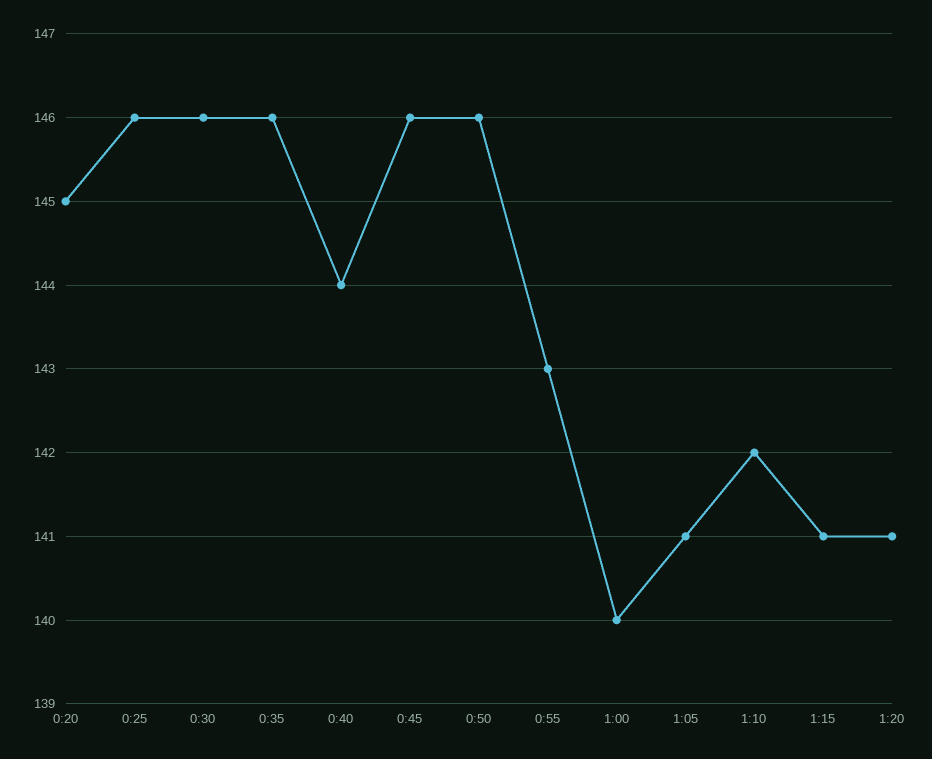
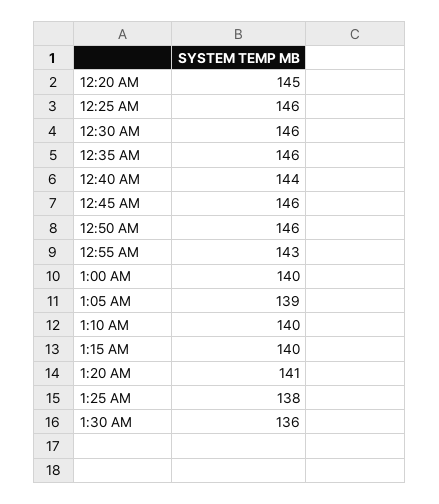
1:05: 141 -> 139
1:10: 142 -> 140
1:15: 141 -> 140
1:25 AM: none -> 138
1:30 AM: none -> 136

